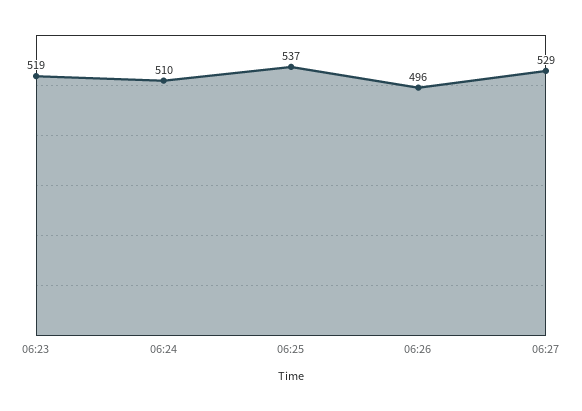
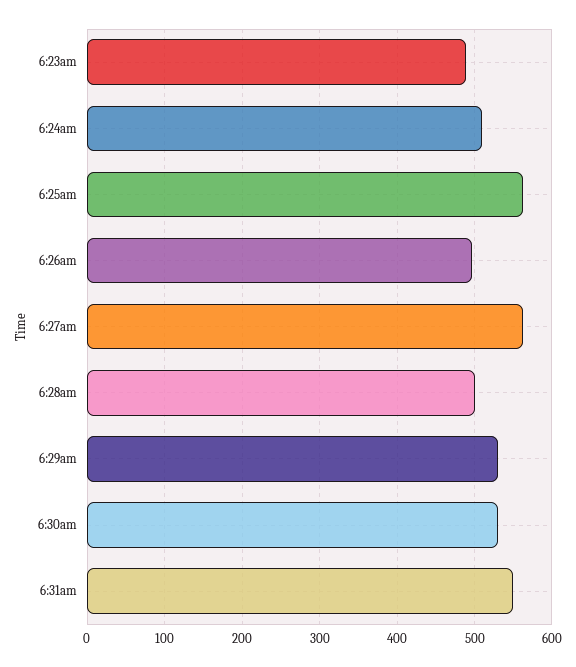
06:23: 519 -> 490
06:25: 537 -> 560
06:27: 529 -> 560
6:28am: none -> 500
6:29am: none -> 530
6:30am: none -> 530
6:31am: none -> 550

